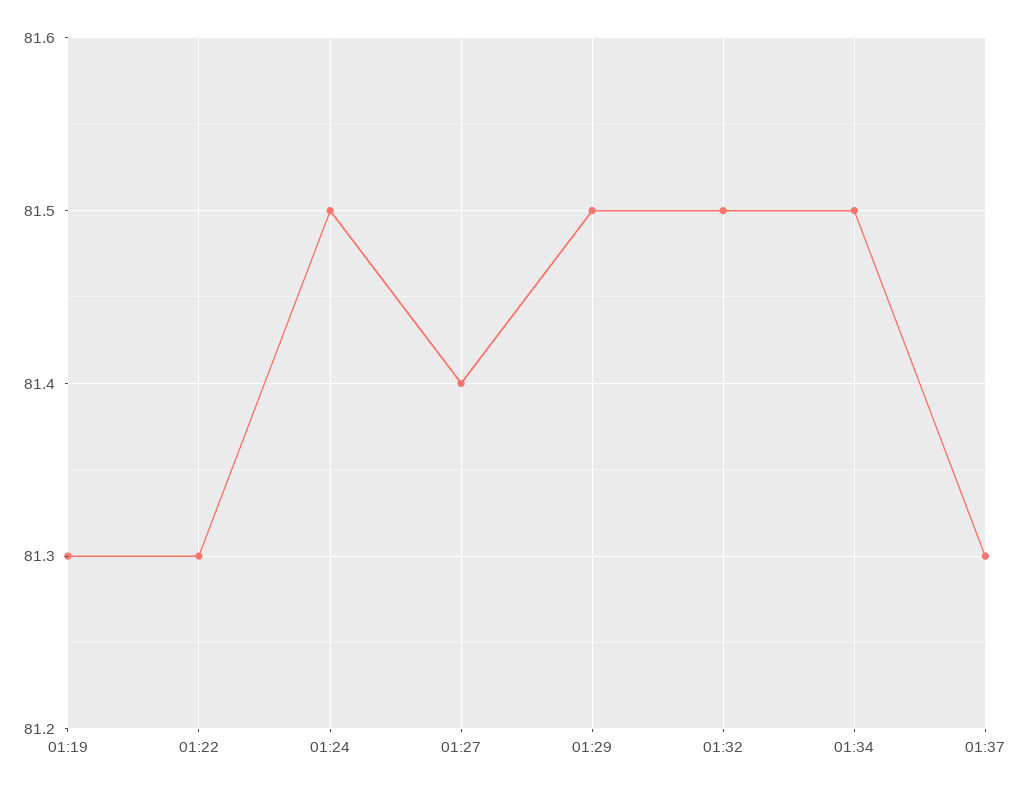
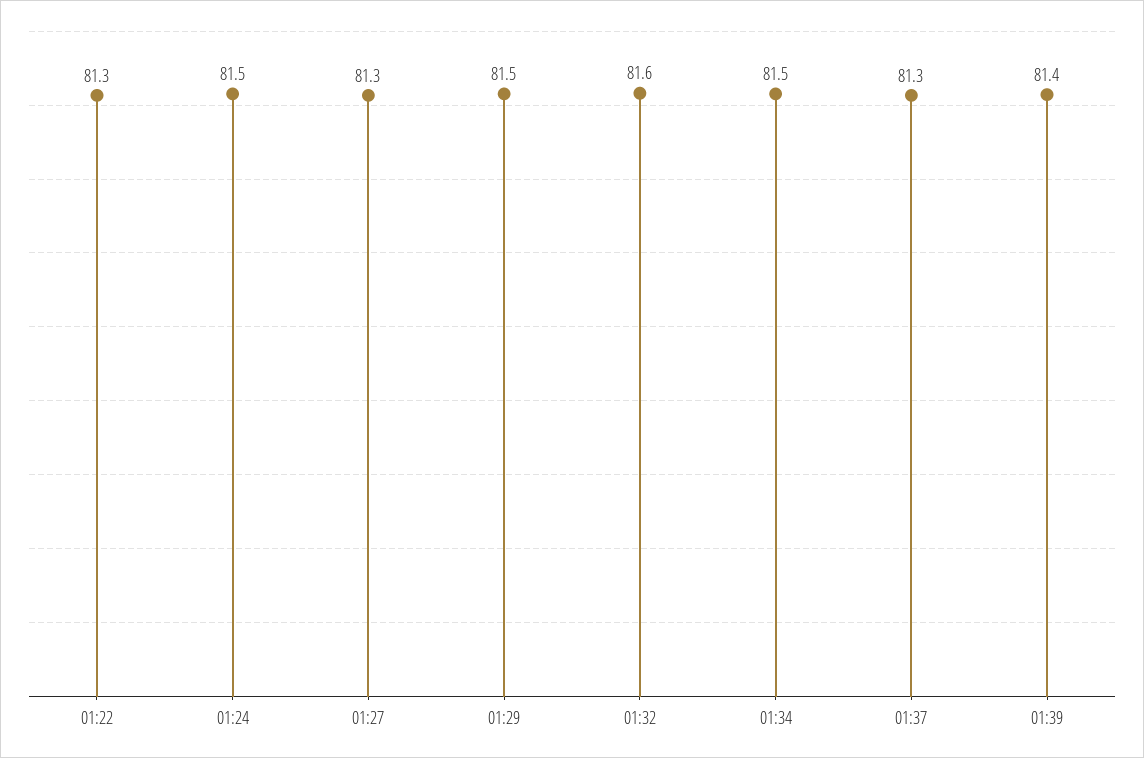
01:19: 81.3 -> none
01:27: 81.4 -> 81.3
01:32: 81.5 -> 81.6
01:39: none -> 81.4

